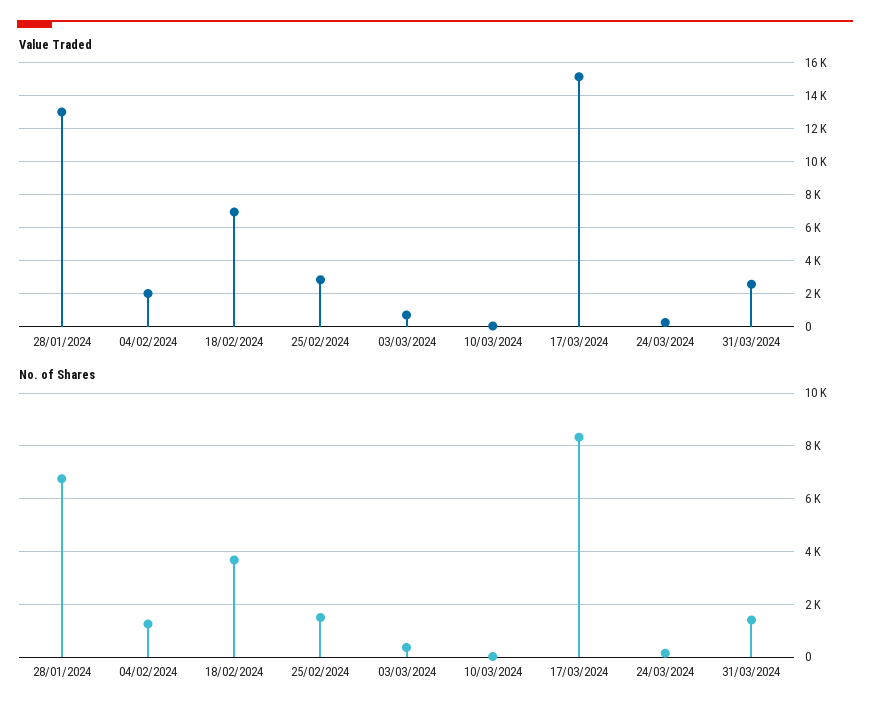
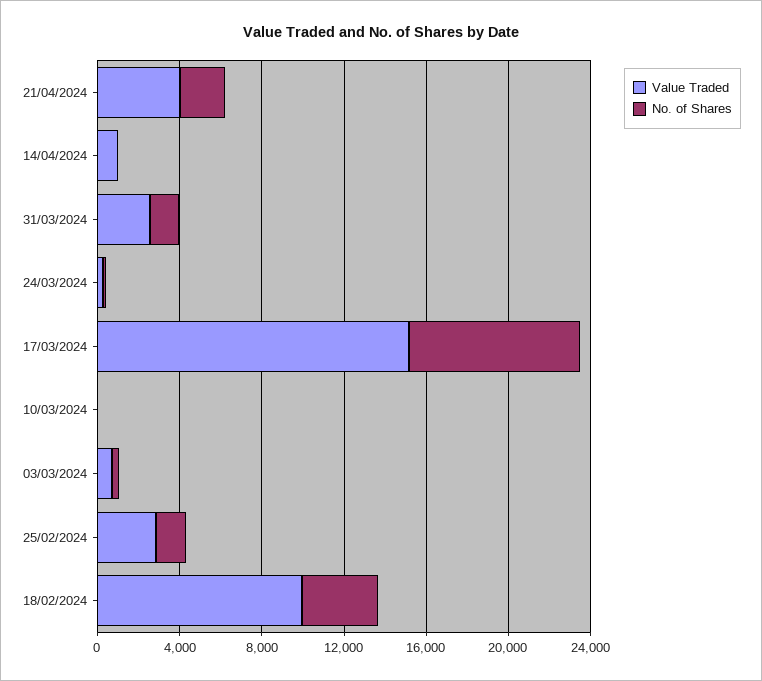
Value Traded, 28/01/2024: 13000 -> none
Value Traded, 04/02/2024: 2000 -> none
Value Traded, 18/02/2024: 7000 -> 10000
No. of Shares, 28/01/2024: 6750 -> none
No. of Shares, 04/02/2024: 1250 -> none
Value Traded, 21/04/2024: none -> 4000
No. of Shares, 21/04/2024: none -> 2000
Value Traded, 14/04/2024: none -> 1000
No. of Shares, 14/04/2024: none -> 0

